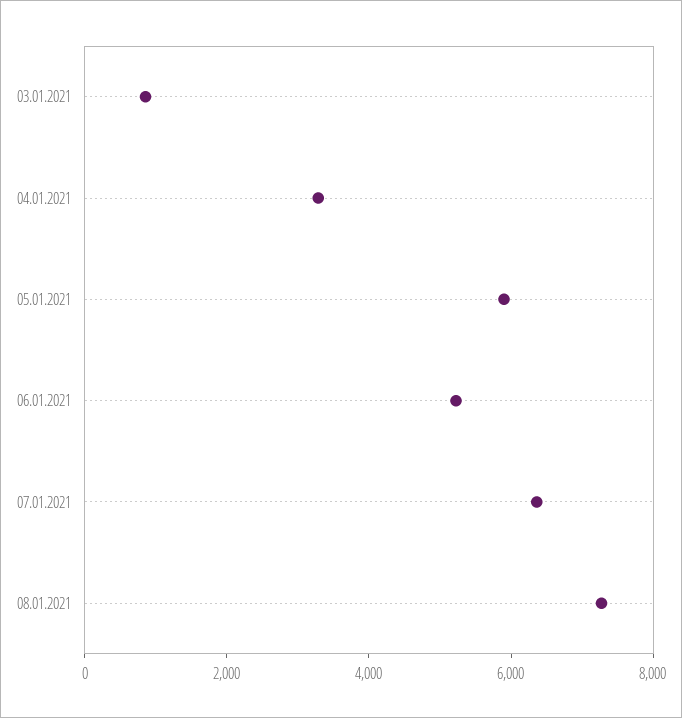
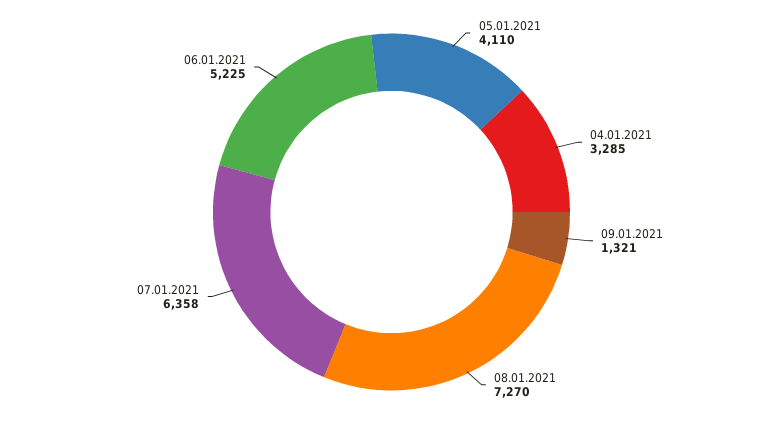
03.01.2021: 1000 -> none
05.01.2021: 6000 -> 4110
09.01.2021: none -> 1321

